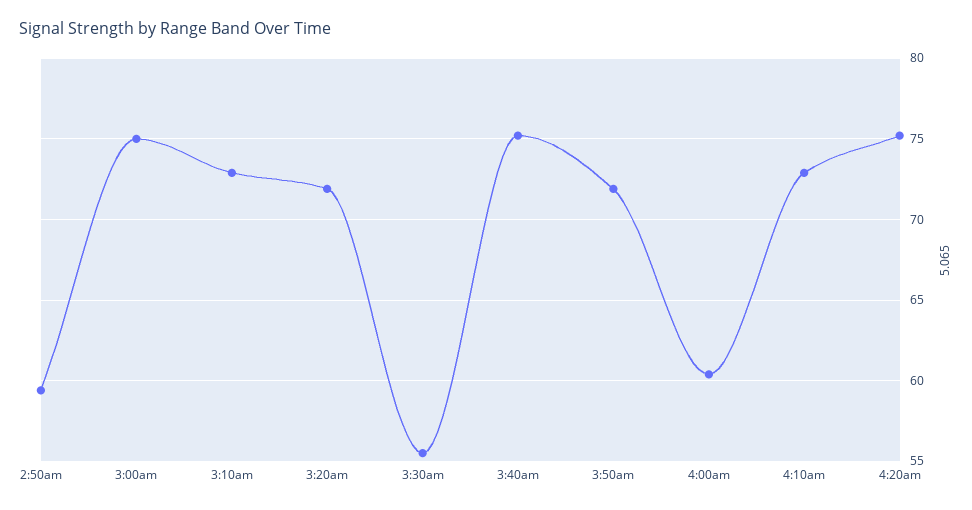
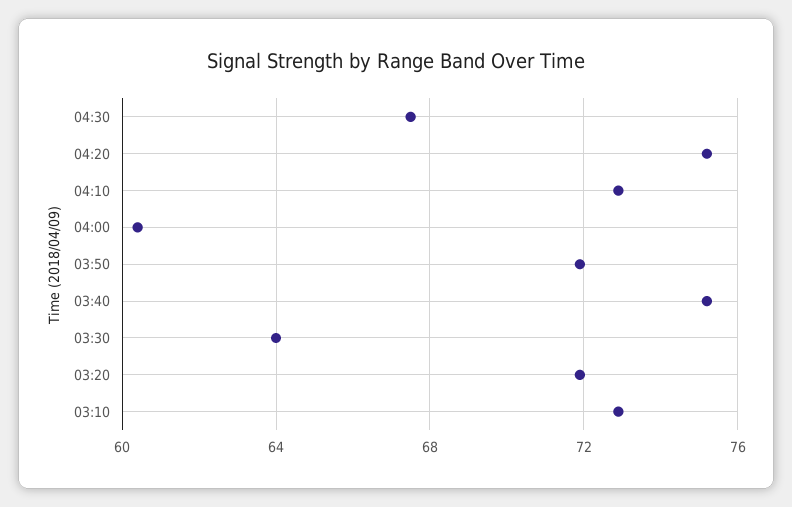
2:50am: 59.5 -> none
3:00am: 75 -> none
3:30am: 55.5 -> 64
04:30: none -> 67.5

